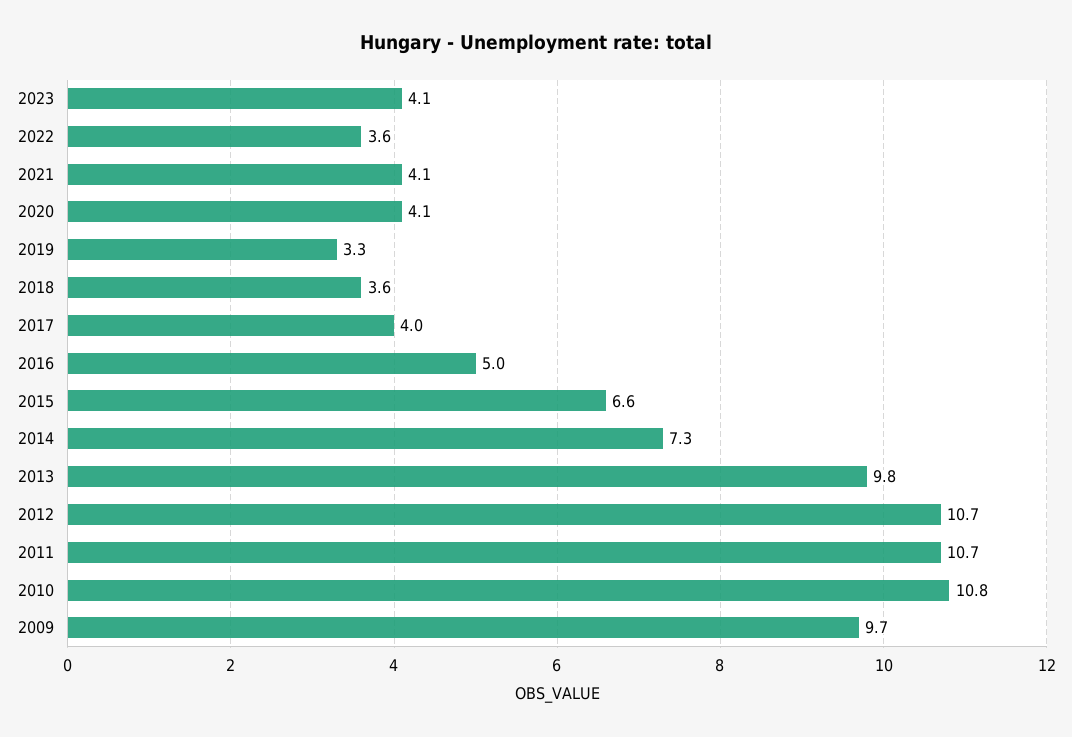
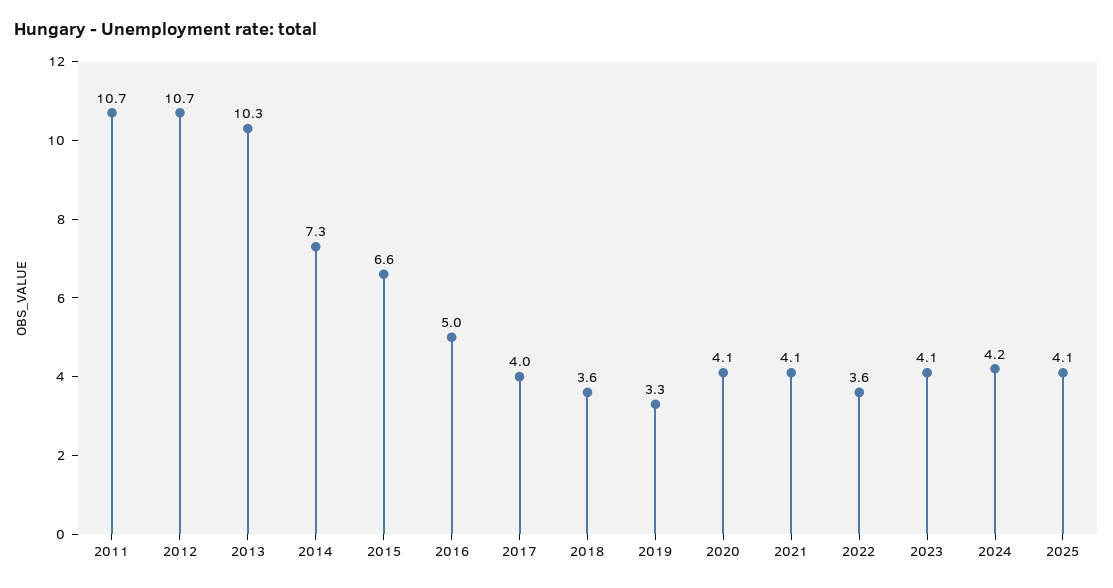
2013: 9.8 -> 10.3
2010: 10.8 -> none
2009: 9.7 -> none
2024: none -> 4.2
2025: none -> 4.1

